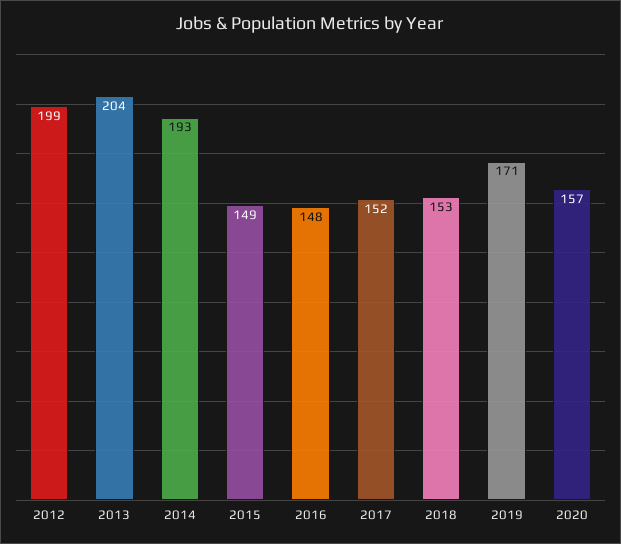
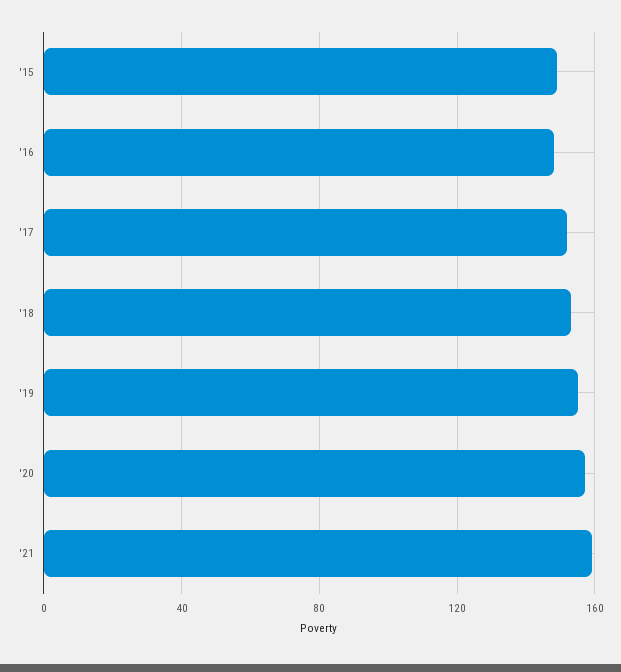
2012: 199 -> none
2013: 204 -> none
2014: 193 -> none
2019: 171 -> 155
'21: none -> 160

